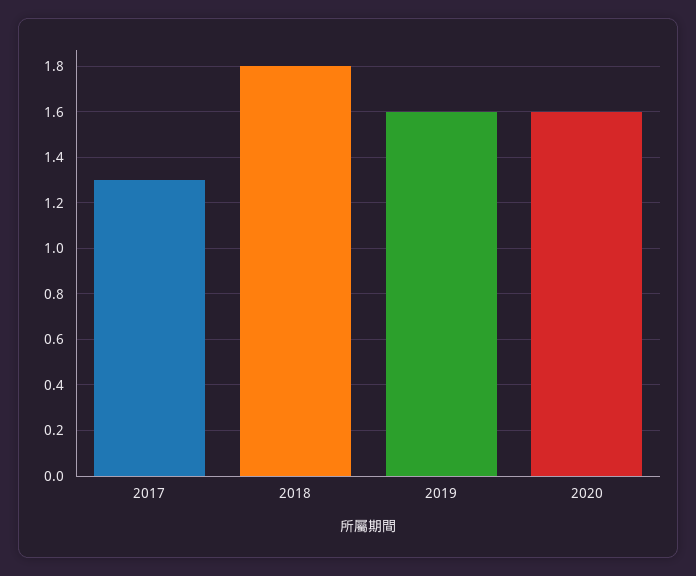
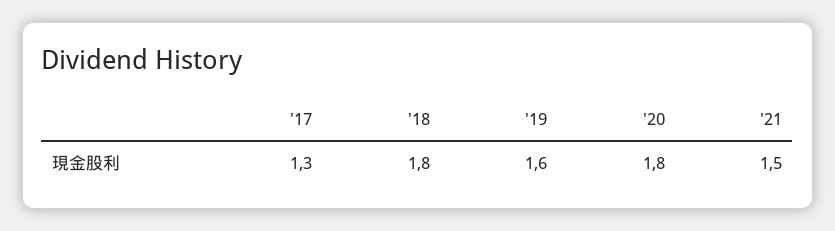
2020: 1.6 -> 1.8
'21: none -> 1.5

